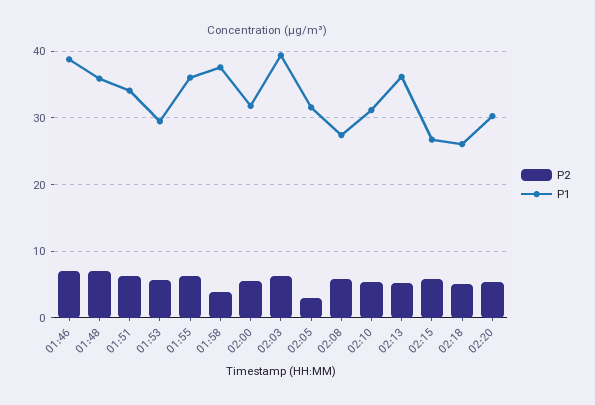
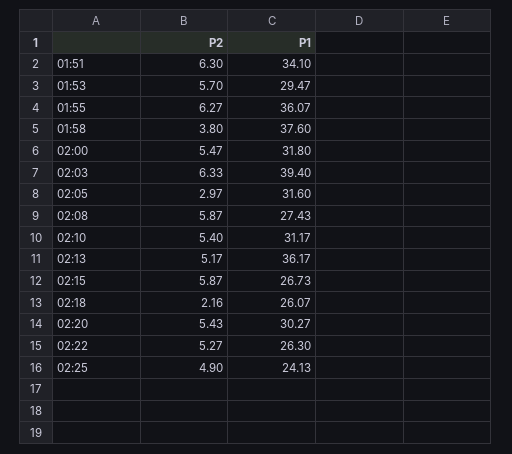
P2, 01:46: 7 -> none
P1, 01:46: 39 -> none
P2, 01:48: 7 -> none
P1, 01:48: 36 -> none
P2, 02:18: 5 -> 2.16
P2, 02:22: none -> 5.27
P1, 02:22: none -> 26.3
P2, 02:25: none -> 4.9
P1, 02:25: none -> 24.13

